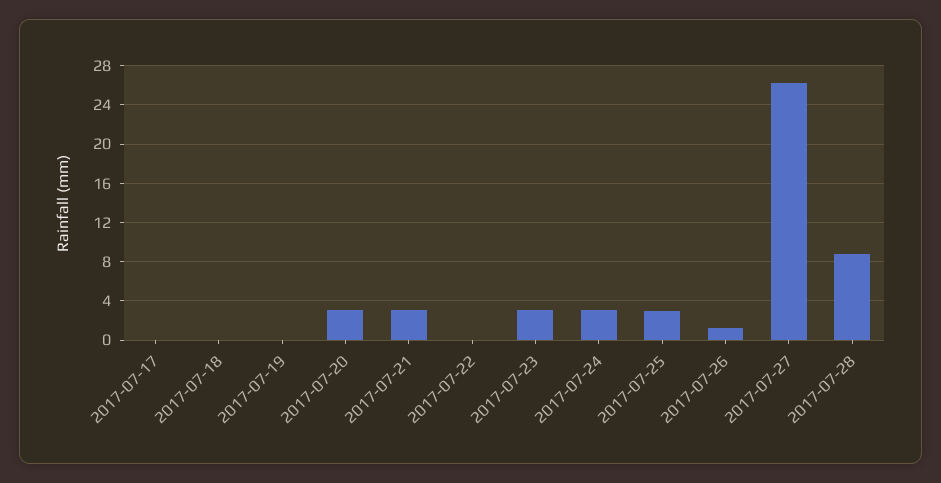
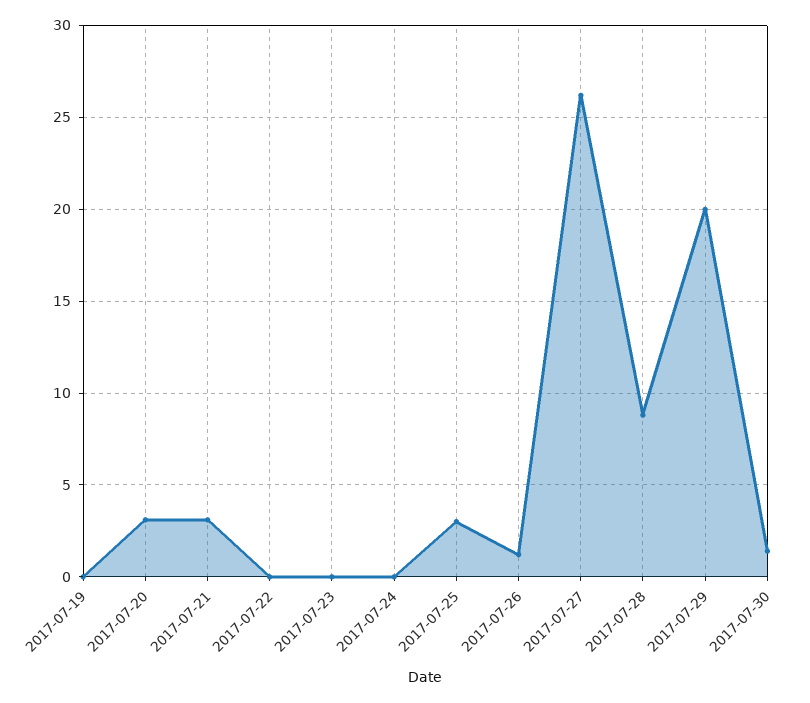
2017-07-17: 0 -> none
2017-07-18: 0 -> none
2017-07-23: 3 -> 0
2017-07-24: 3 -> 0
2017-07-29: none -> 20
2017-07-30: none -> 1.5

